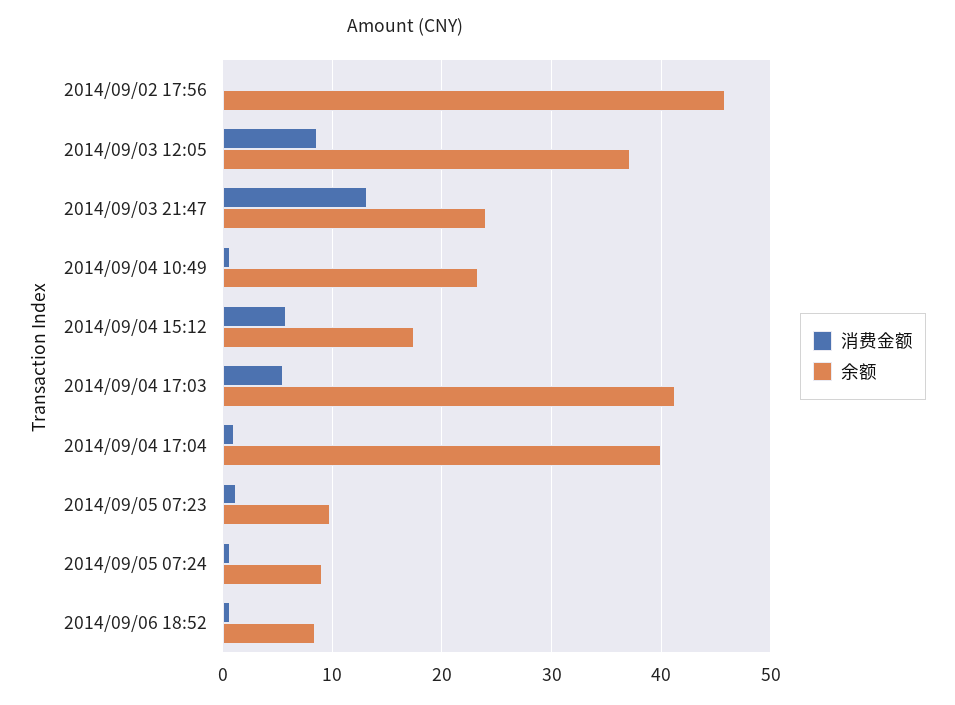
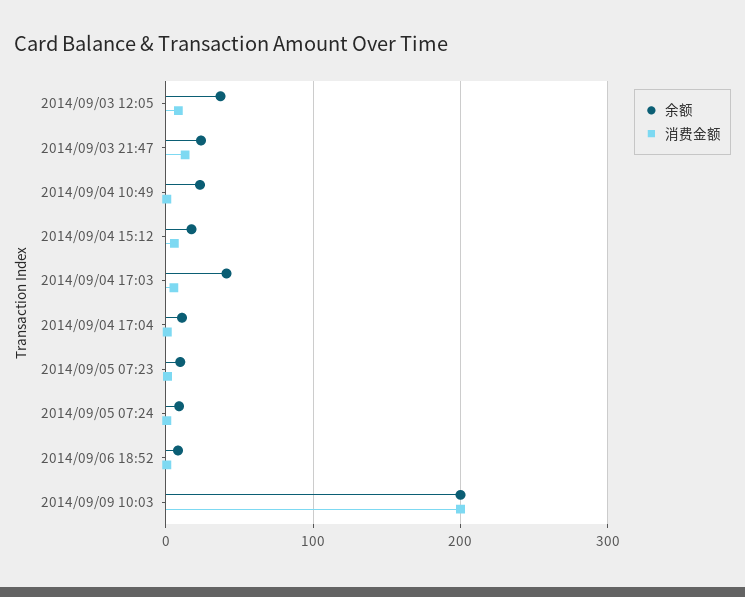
消费金额, 2014/09/02 17:56: 0 -> none
余额, 2014/09/02 17:56: 46 -> none
余额, 2014/09/04 17:04: 40 -> 10
余额, 2014/09/09 10:03: none -> 200
消费金额, 2014/09/09 10:03: none -> 200

